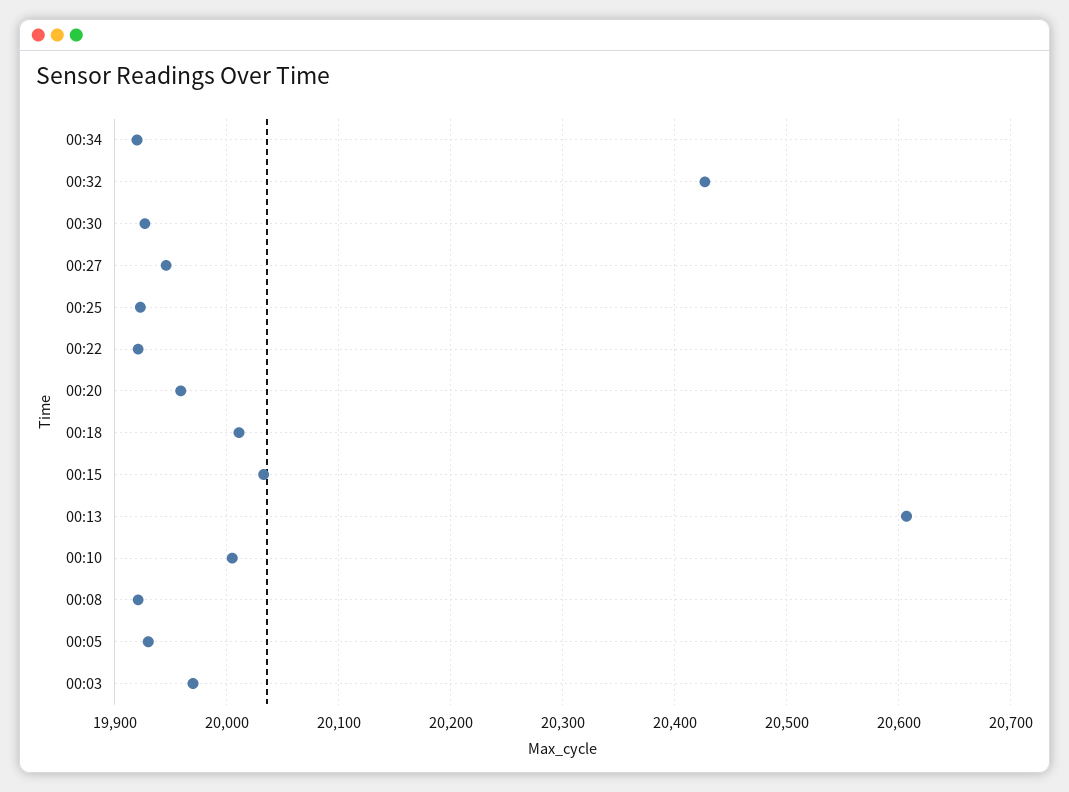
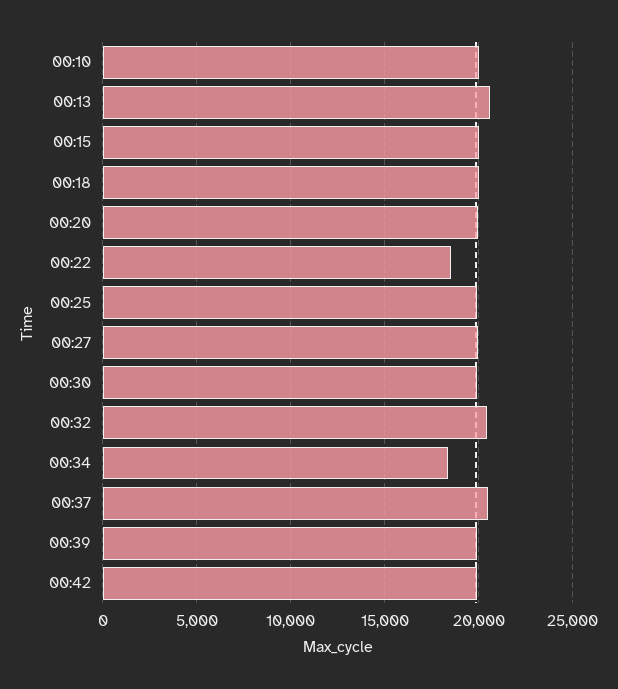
00:34: 19920 -> 18500
00:22: 19920 -> 18500
00:08: 19920 -> none
00:05: 19930 -> none
00:03: 19970 -> none
00:37: none -> 20500
00:39: none -> 20000
00:42: none -> 20000

